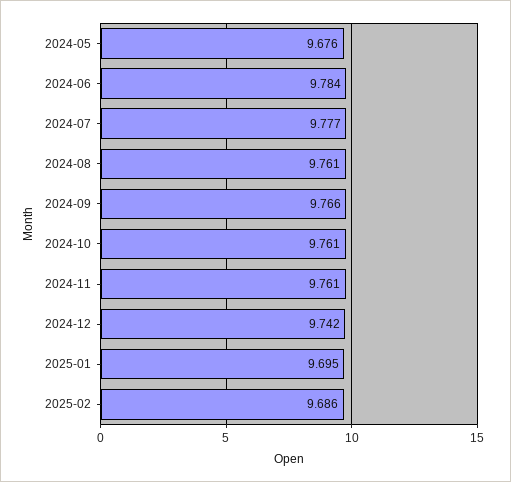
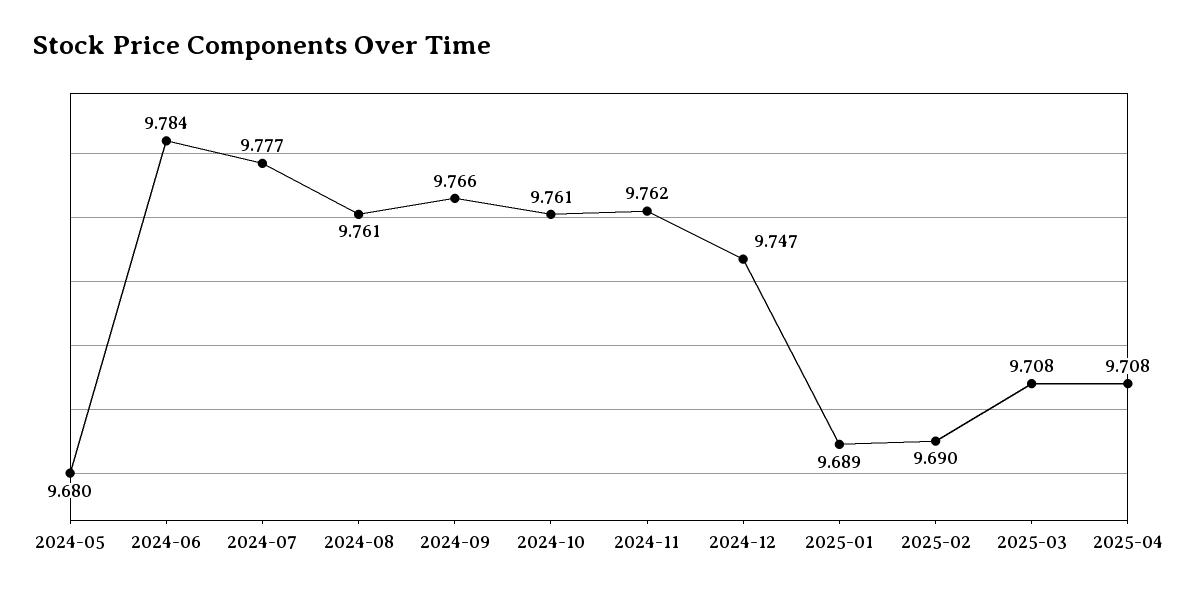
2024-05: 9.676 -> 9.68
2024-11: 9.761 -> 9.762
2024-12: 9.742 -> 9.747
2025-01: 9.695 -> 9.689
2025-02: 9.686 -> 9.69
2025-03: none -> 9.708
2025-04: none -> 9.708

